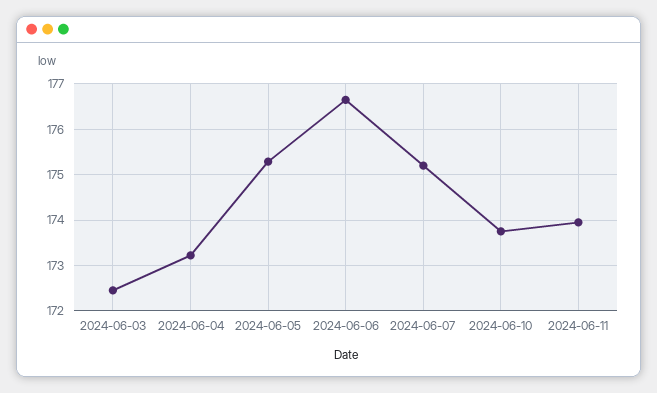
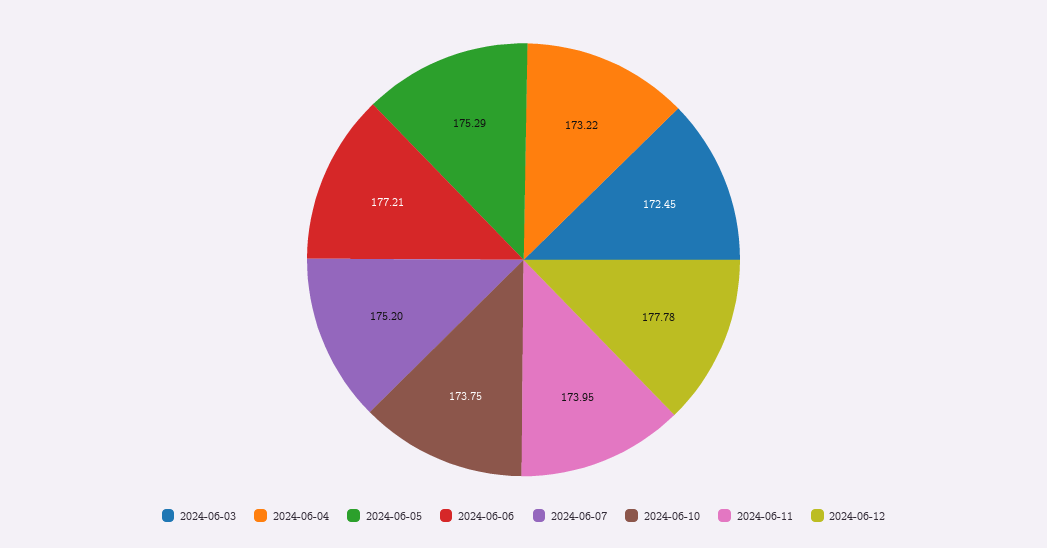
2024-06-06: 176.6 -> 177.21
2024-06-12: none -> 177.78

